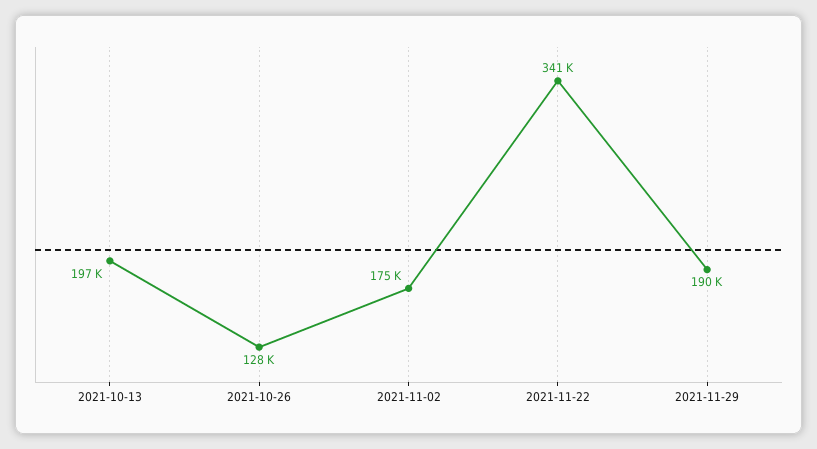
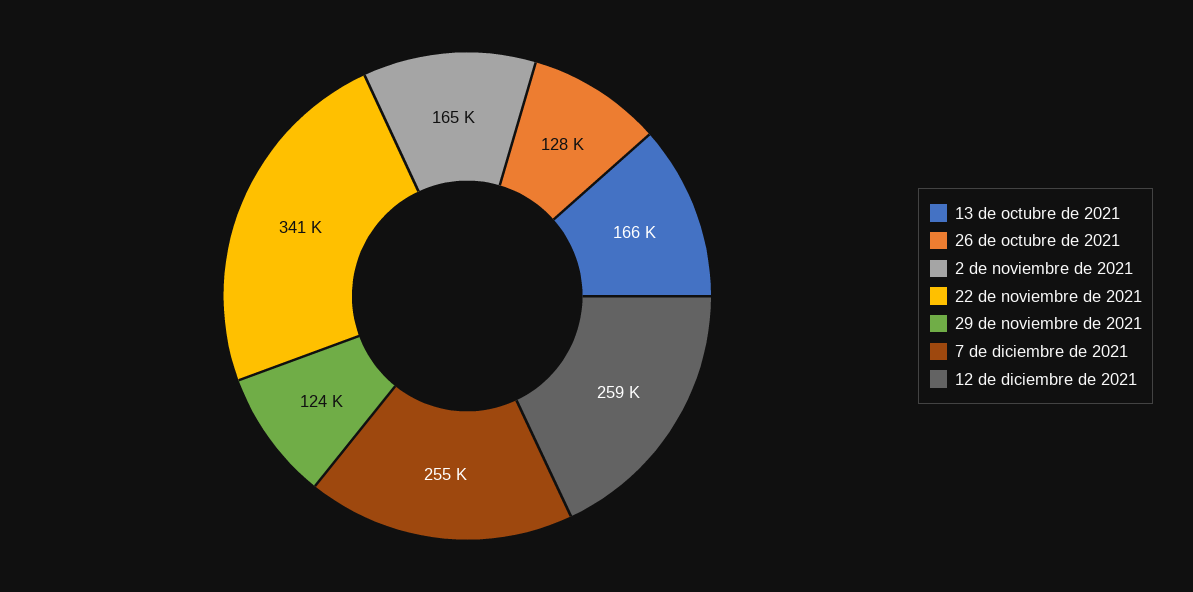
2021-10-13: 197000 -> 166000
2021-11-02: 175000 -> 165000
2021-11-29: 190000 -> 124000
7 de diciembre de 2021: none -> 255000
12 de diciembre de 2021: none -> 259000

